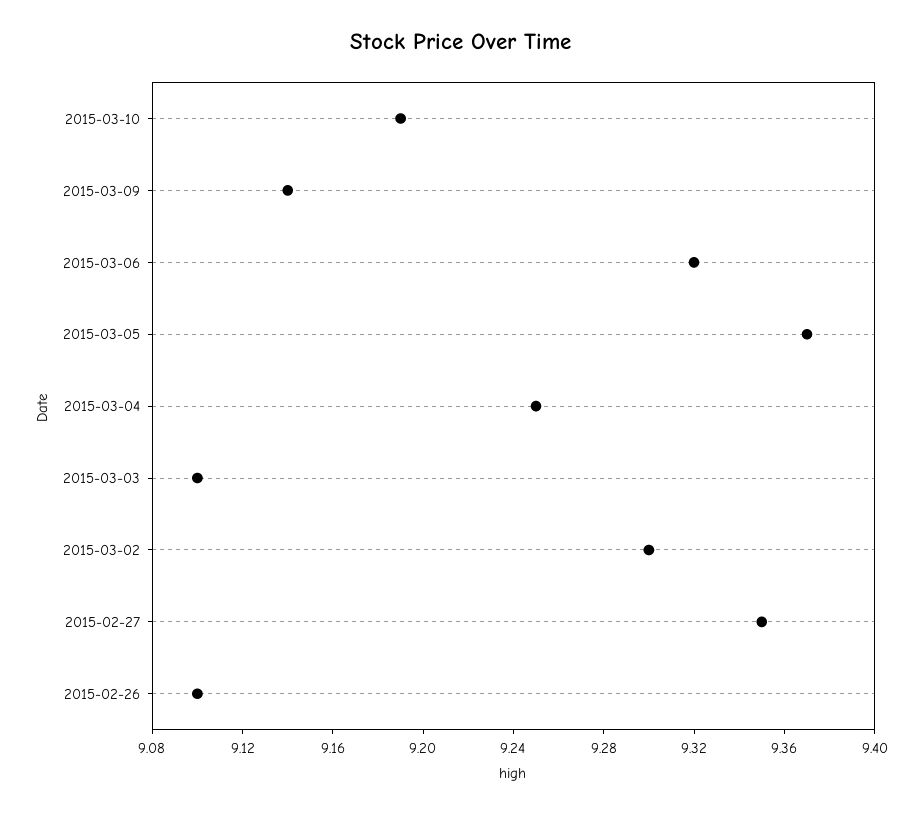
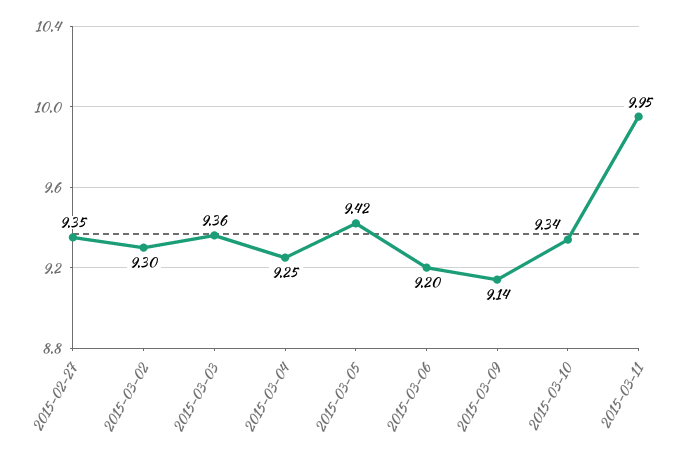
2015-03-10: 9.19 -> 9.34
2015-03-06: 9.32 -> 9.2
2015-03-05: 9.37 -> 9.42
2015-03-03: 9.1 -> 9.36
2015-02-26: 9.1 -> none
2015-03-11: none -> 9.95

